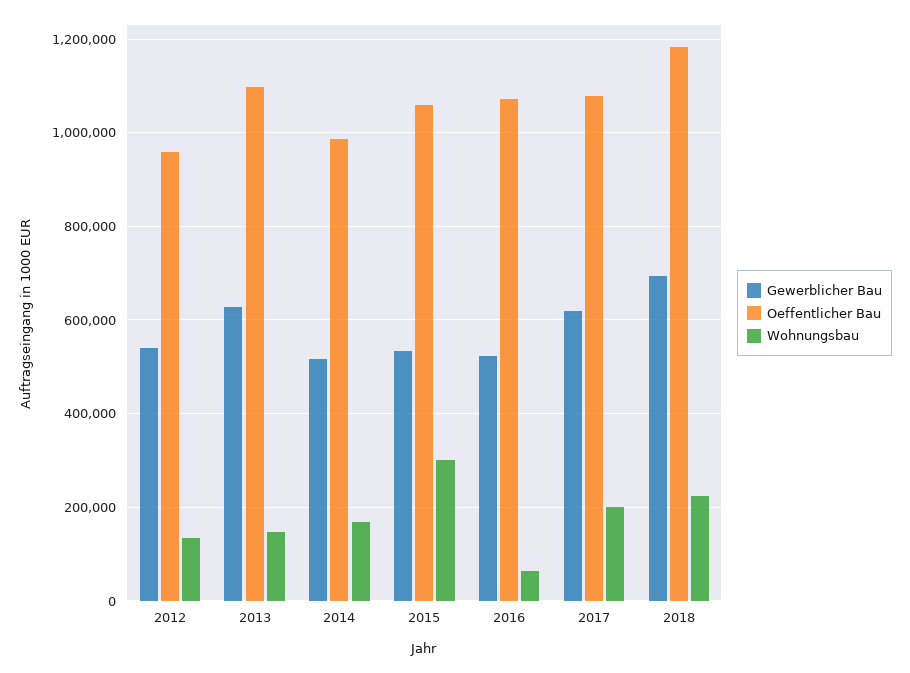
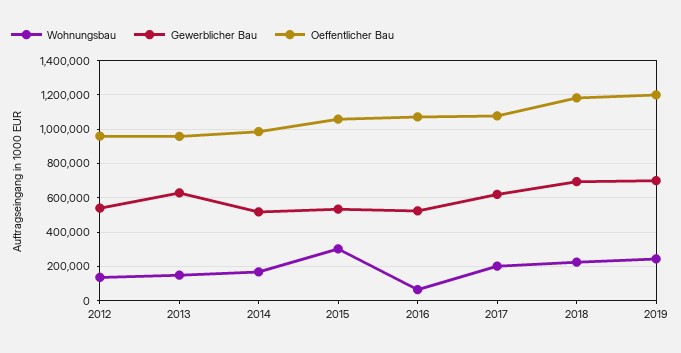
Oeffentlicher Bau, 2013: 1100000 -> 950000
Wohnungsbau, 2019: none -> 250000
Gewerblicher Bau, 2019: none -> 700000
Oeffentlicher Bau, 2019: none -> 1200000

